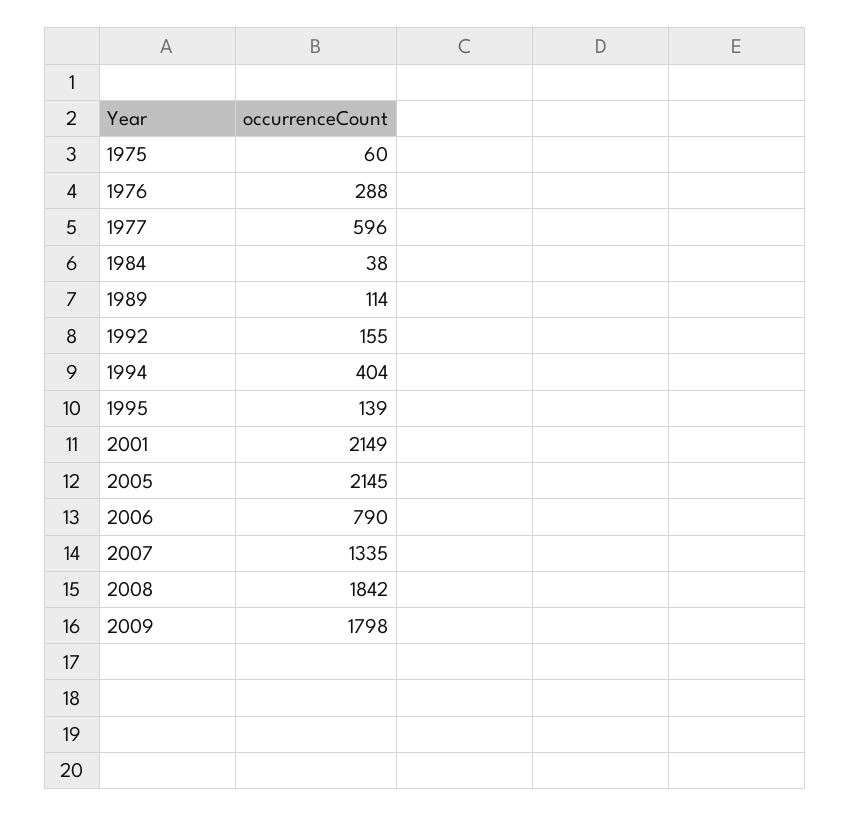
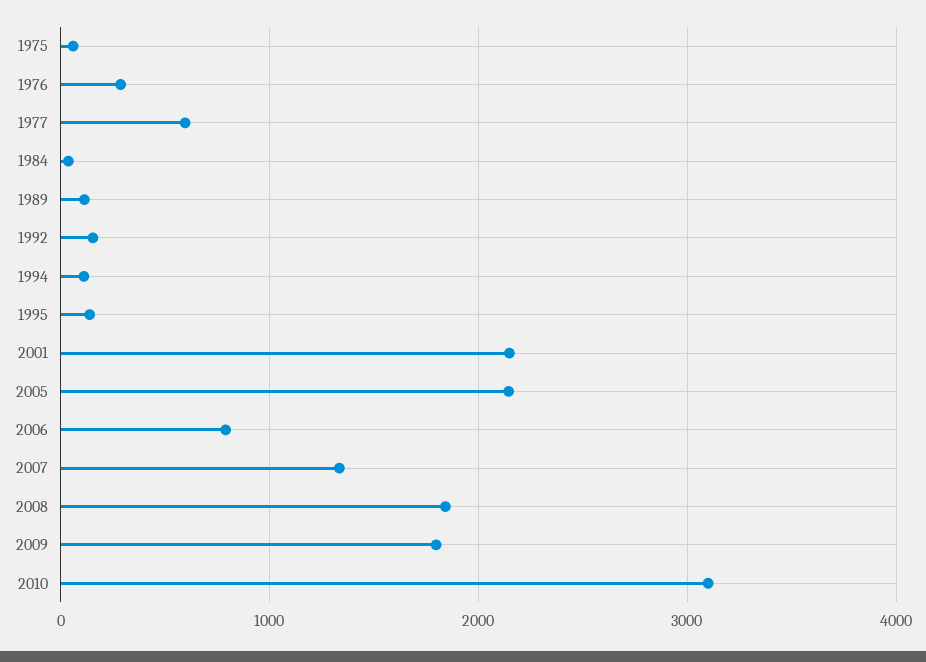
1994: 404 -> 100
2010: none -> 3100

